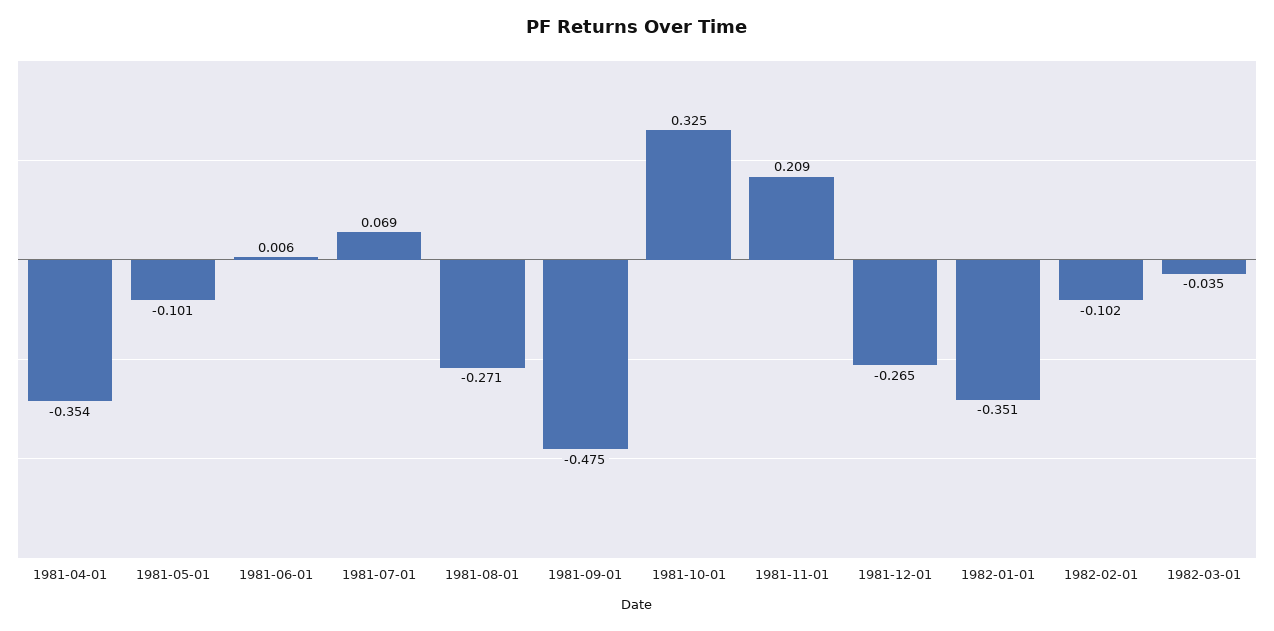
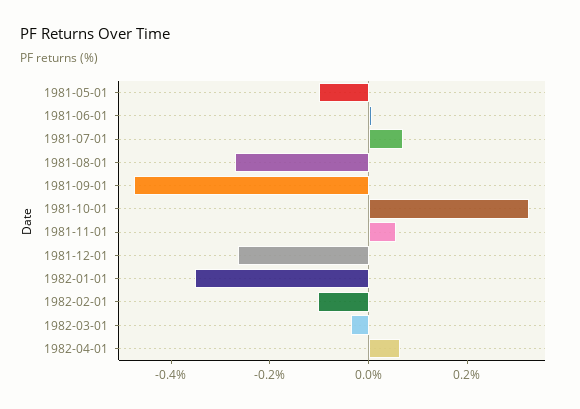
1981-04-01: -0.354 -> none
1981-11-01: 0.209 -> 0.05
1982-04-01: none -> 0.05

